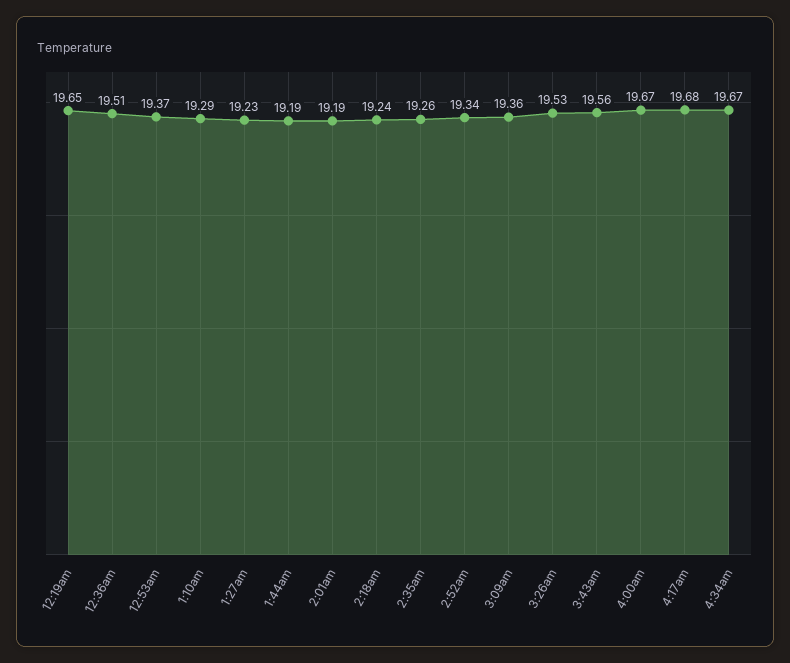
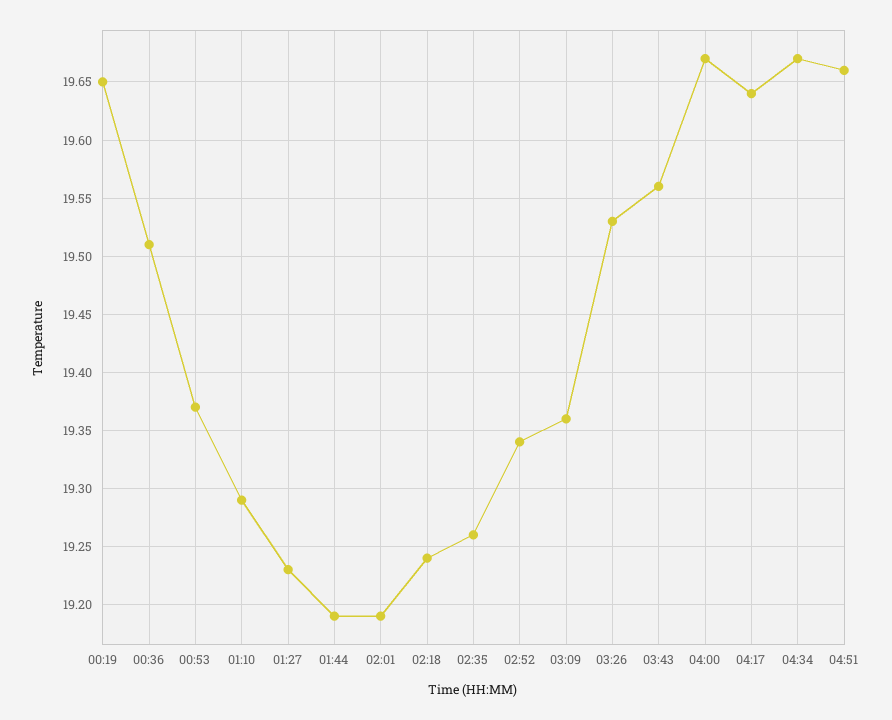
4:17am: 19.68 -> 19.64
04:51: none -> 19.66

